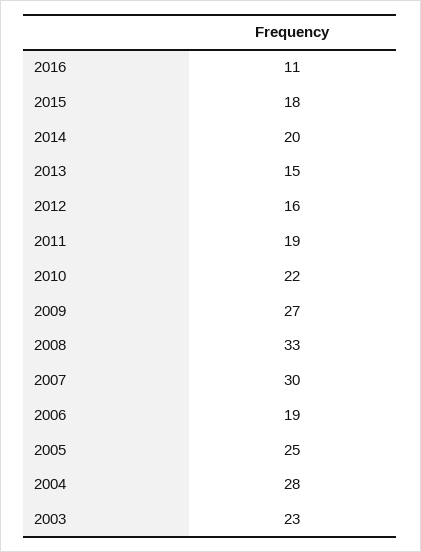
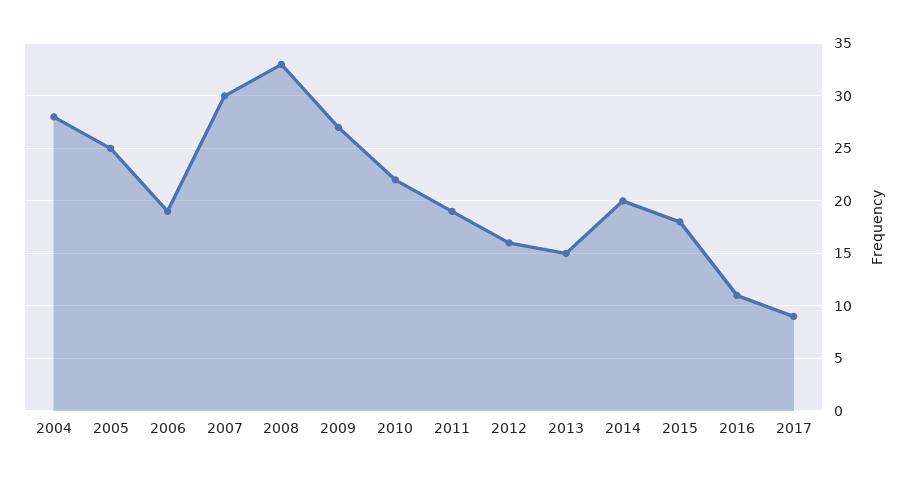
2003: 23 -> none
2017: none -> 9

